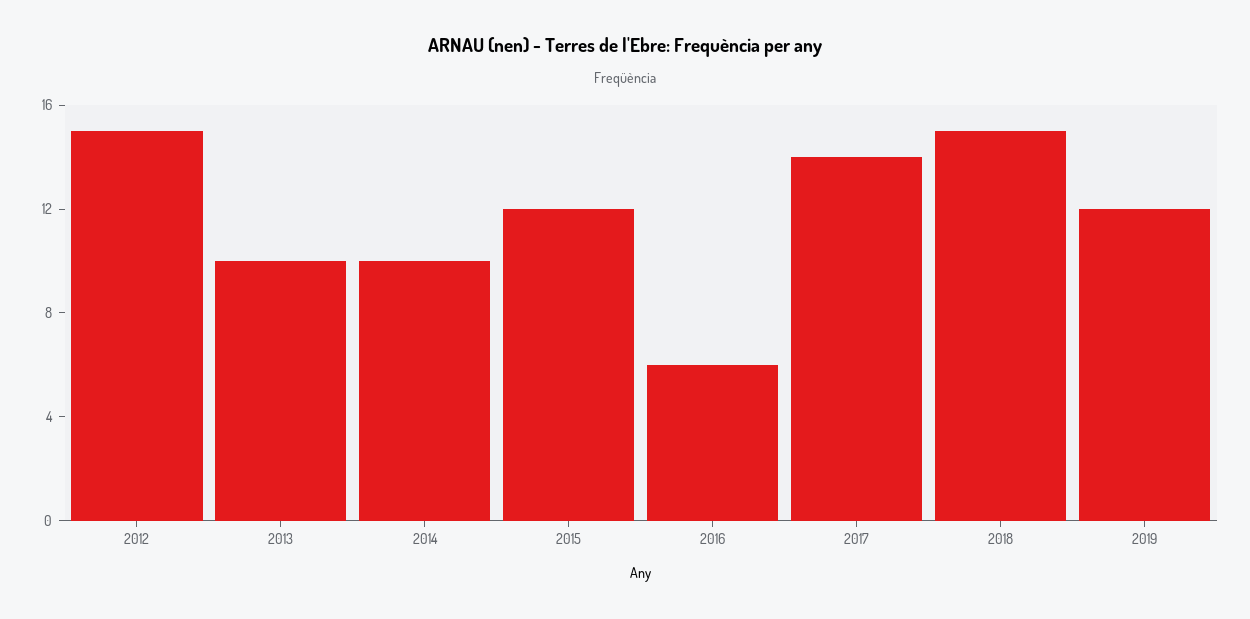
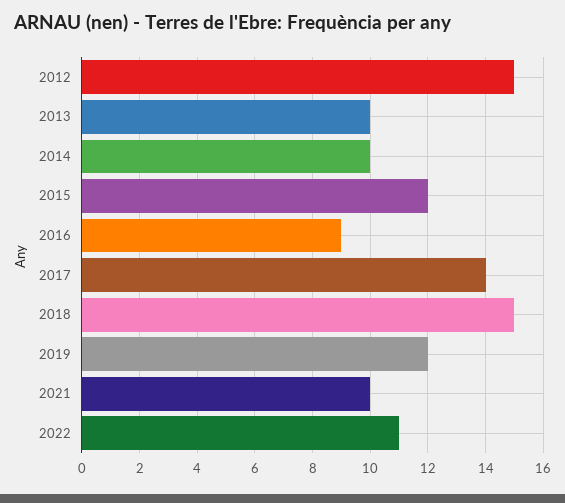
2016: 6 -> 9
2021: none -> 10
2022: none -> 11

